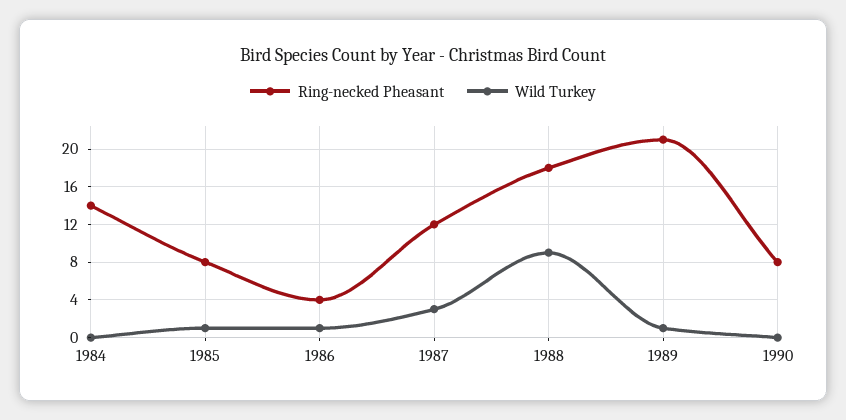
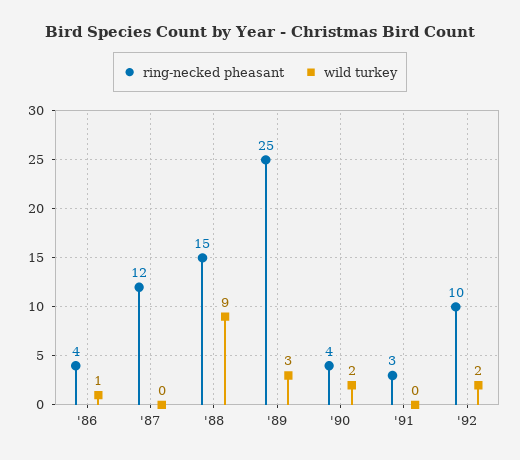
Ring-necked Pheasant, 1984: 14 -> none
Wild Turkey, 1984: 0 -> none
Ring-necked Pheasant, 1985: 8 -> none
Wild Turkey, 1985: 1 -> none
Wild Turkey, 1987: 3 -> 0
Ring-necked Pheasant, 1988: 18 -> 15
Ring-necked Pheasant, 1989: 21 -> 25
Wild Turkey, 1989: 1 -> 3
Ring-necked Pheasant, 1990: 8 -> 4
Wild Turkey, 1990: 0 -> 2
Ring-necked Pheasant, '91: none -> 3
Wild Turkey, '91: none -> 0
Ring-necked Pheasant, '92: none -> 10
Wild Turkey, '92: none -> 2

